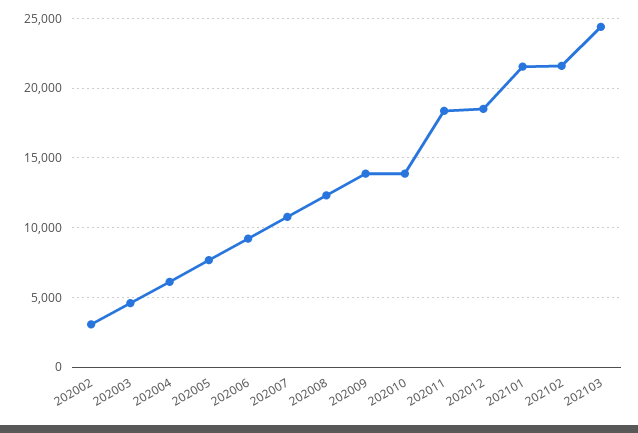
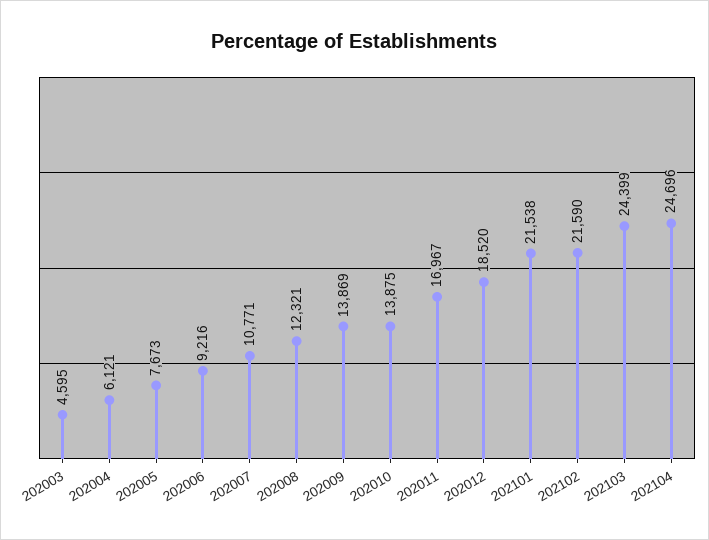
202002: 3000 -> none
202011: 18500 -> 16967
202104: none -> 24696

